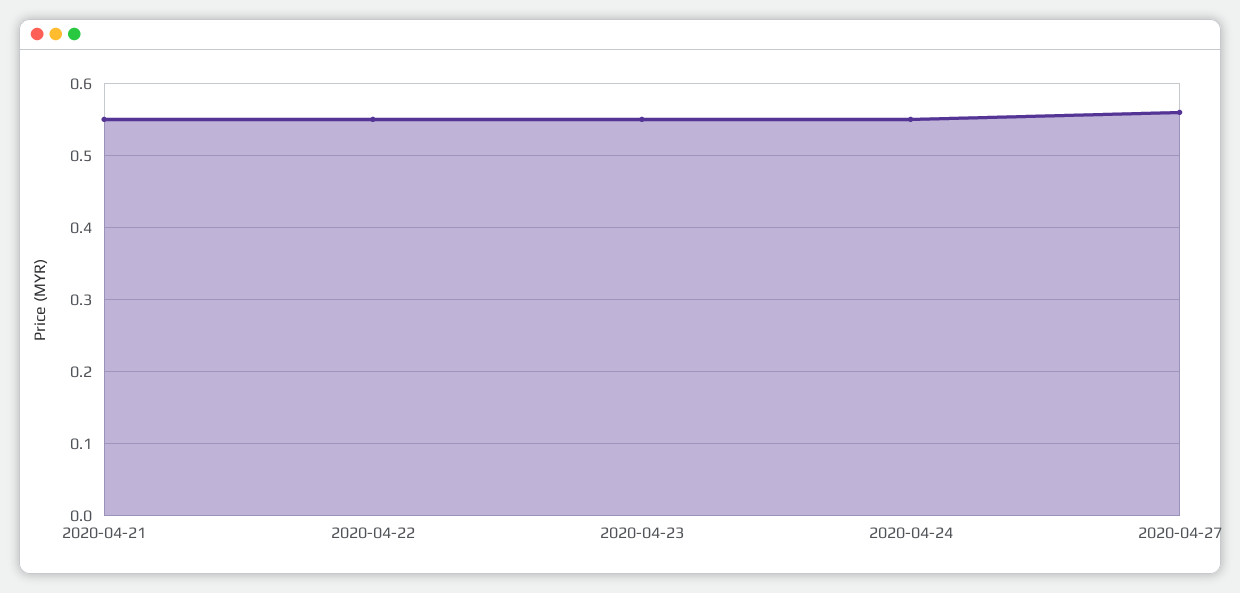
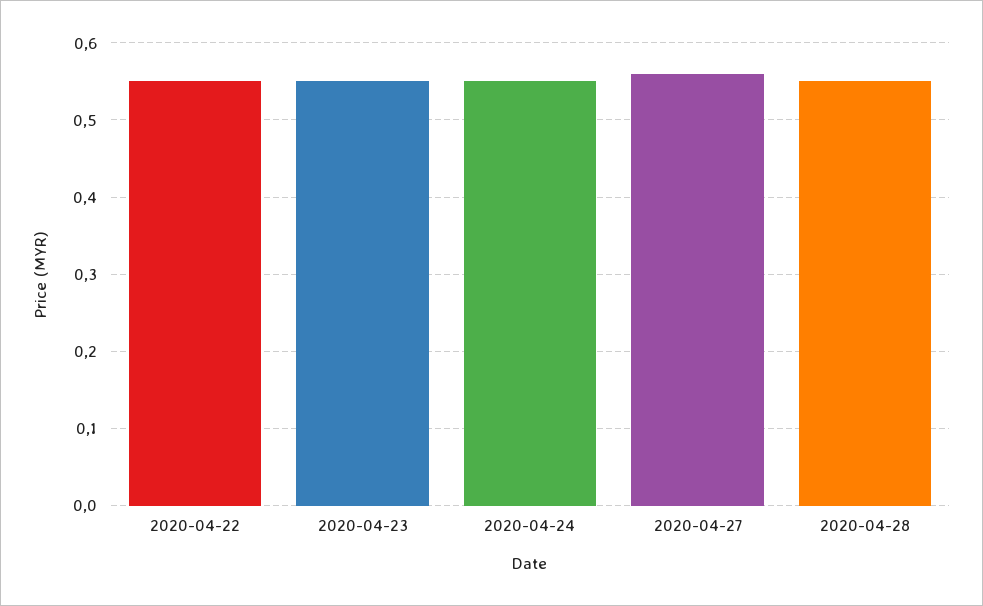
2020-04-21: 0.55 -> none
2020-04-28: none -> 0.55

